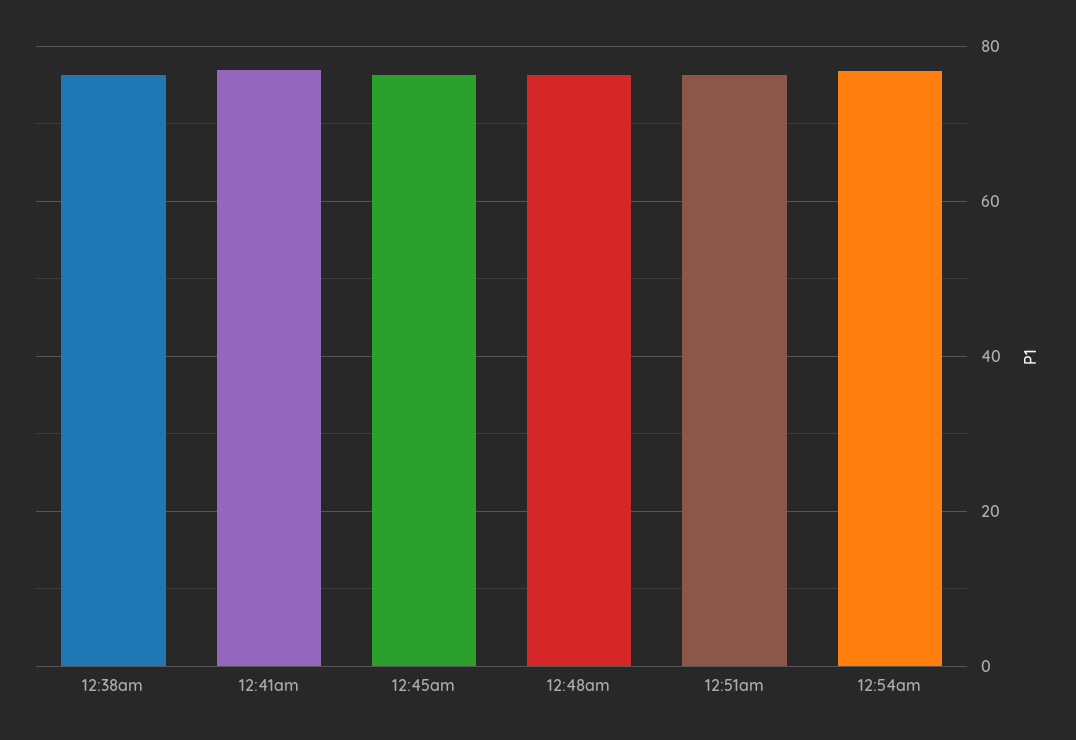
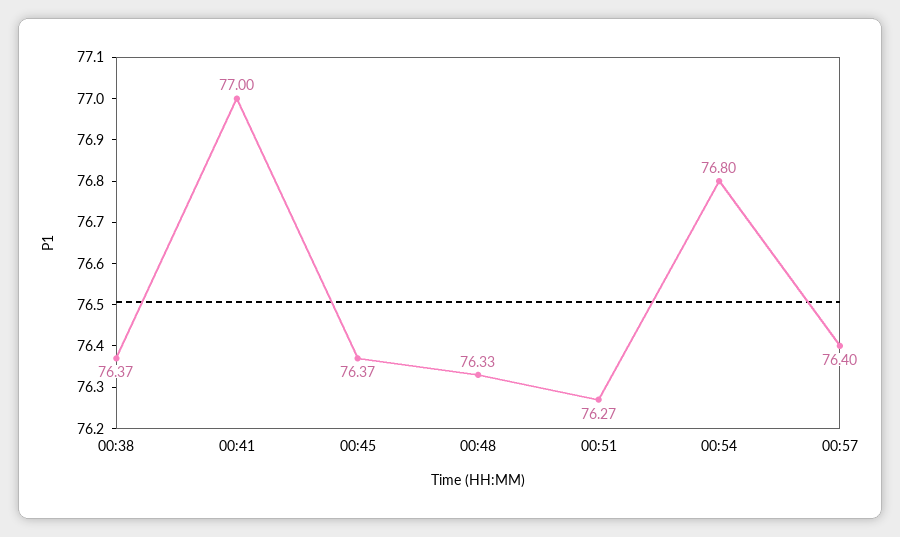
00:57: none -> 76.4

